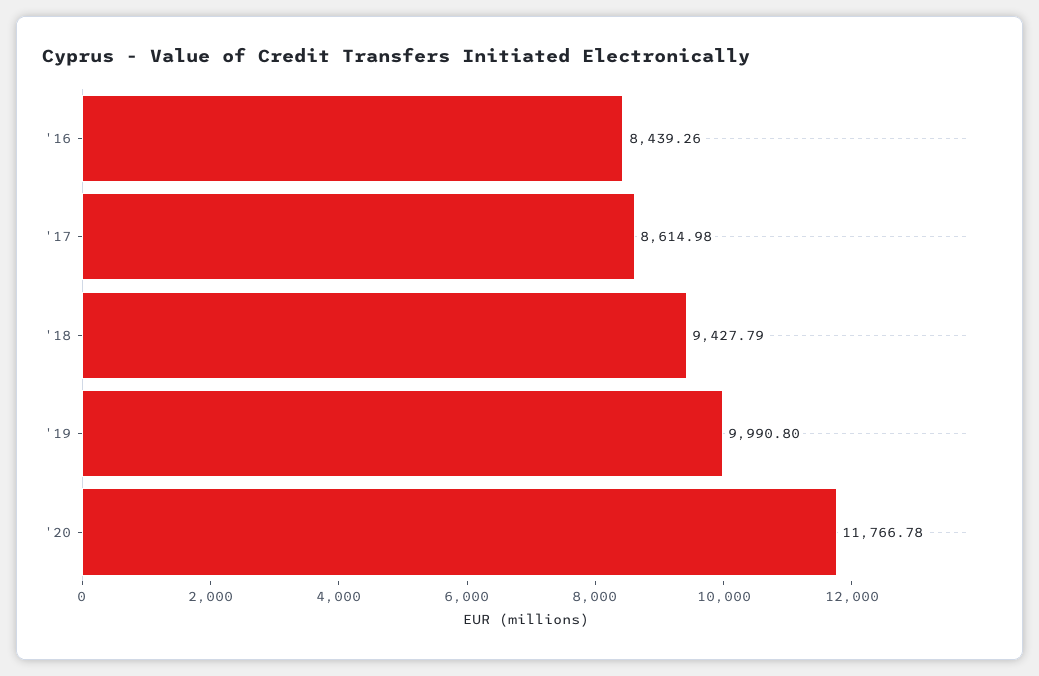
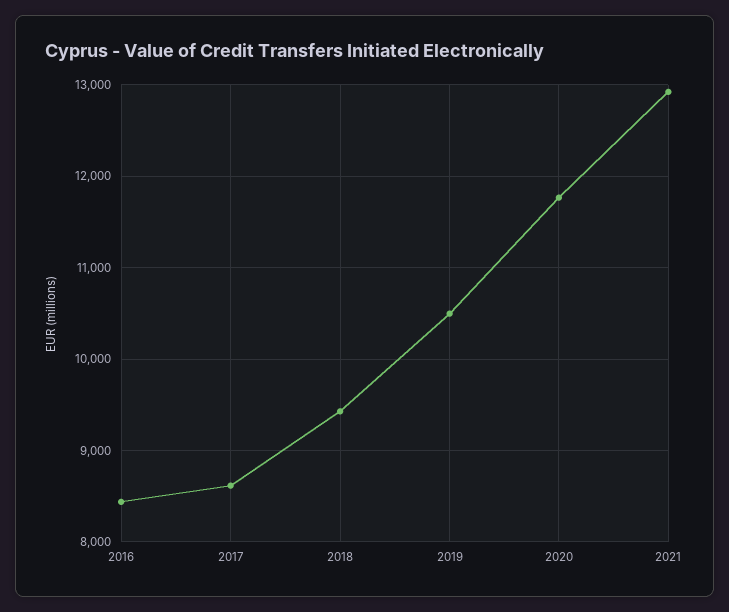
'19: 9990.8 -> 10500
2021: none -> 12900

